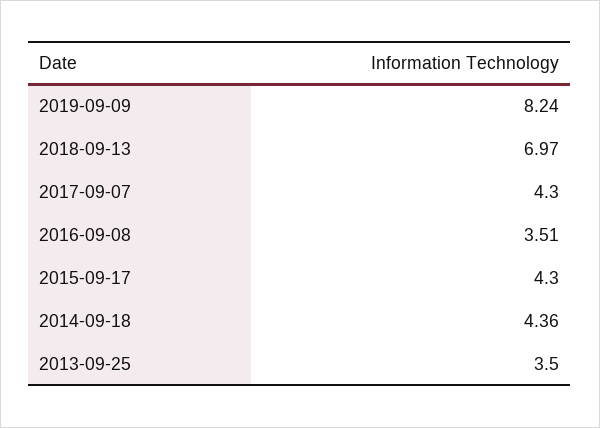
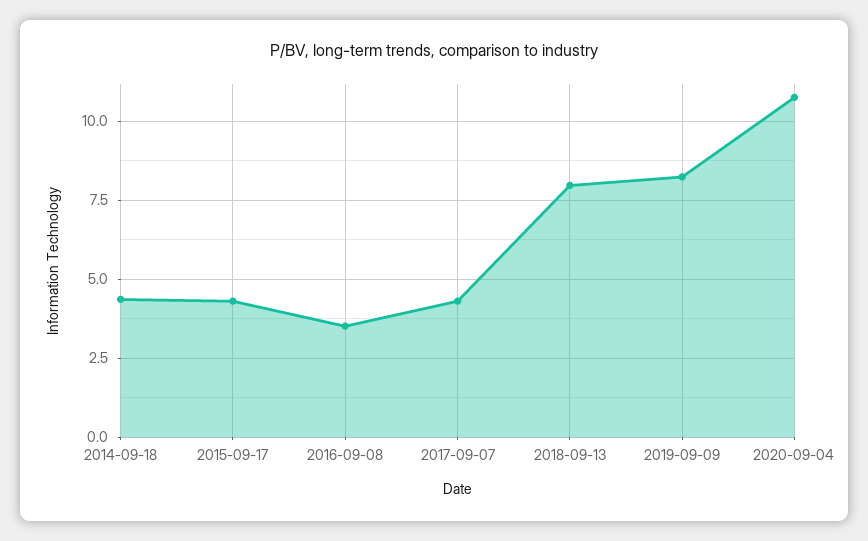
2018-09-13: 6.97 -> 8
2013-09-25: 3.5 -> none
2020-09-04: none -> 10.75

